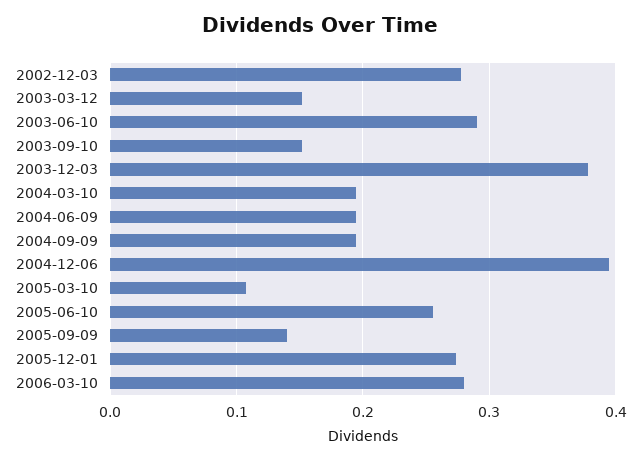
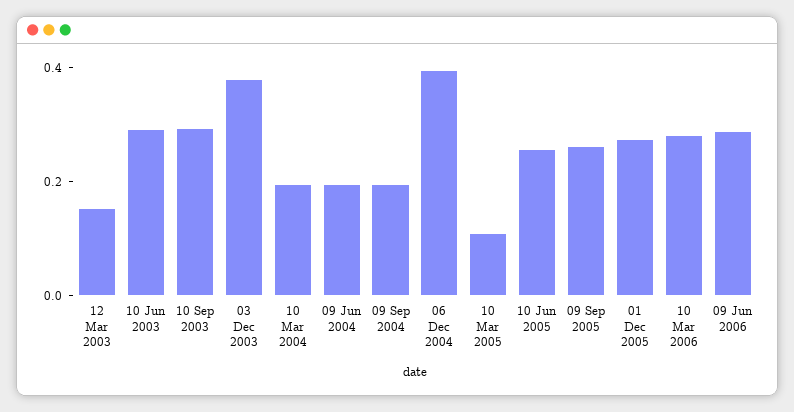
2002-12-03: 0.28 -> none
2003-09-10: 0.15 -> 0.3
2005-09-09: 0.14 -> 0.25
09 Jun 2006: none -> 0.3

